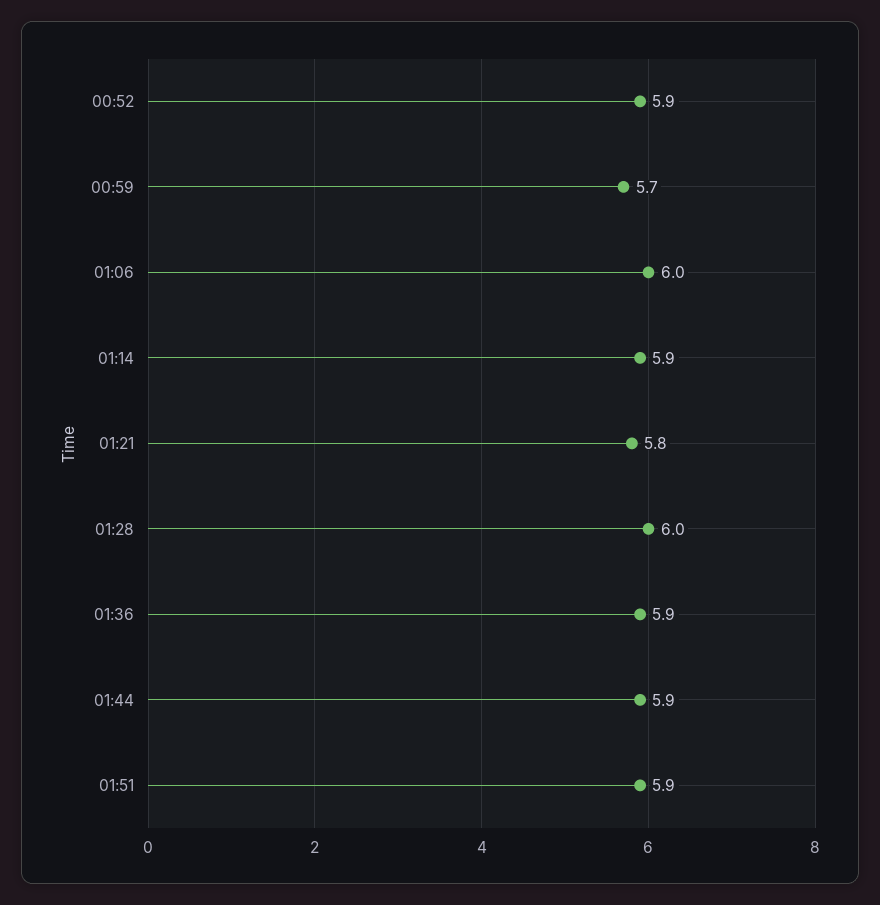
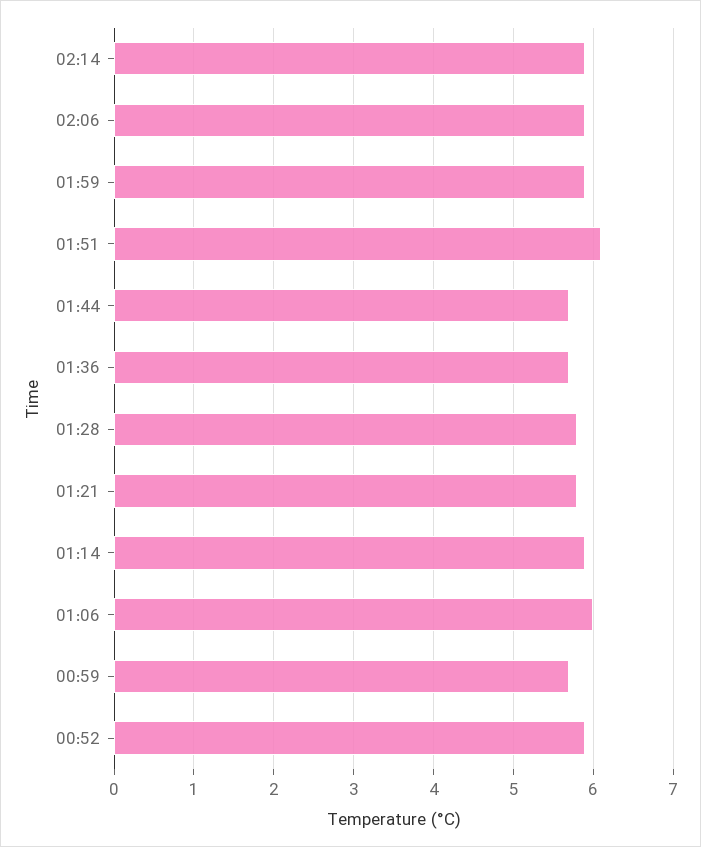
01:28: 6 -> 5.8
01:36: 5.9 -> 5.7
01:44: 5.9 -> 5.7
01:51: 5.9 -> 6.1
02:14: none -> 5.9
02:06: none -> 5.9
01:59: none -> 5.9

